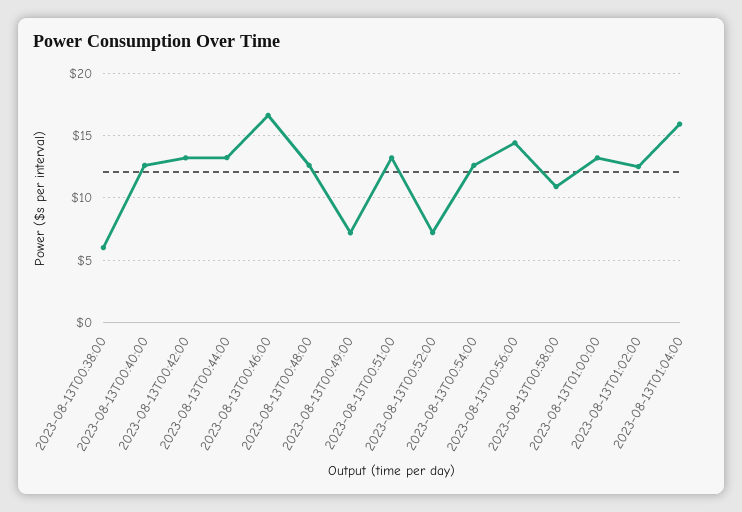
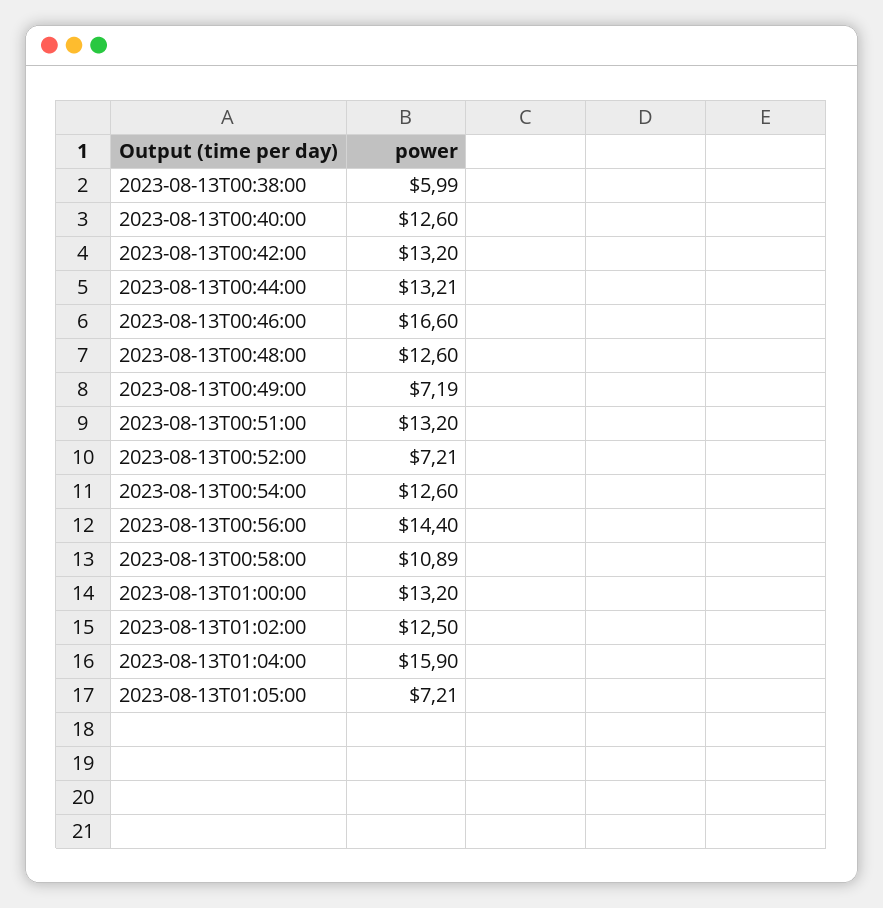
2023-08-13T01:05:00: none -> 7.21

